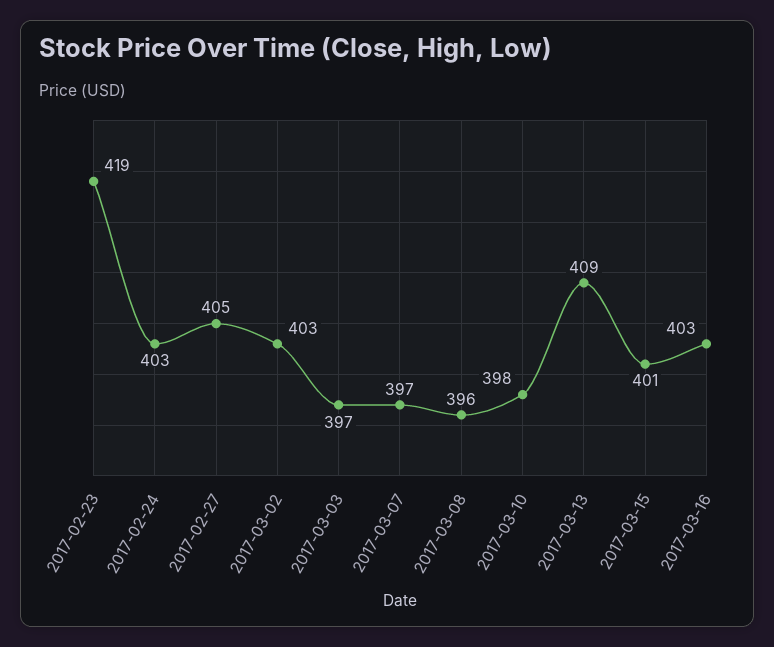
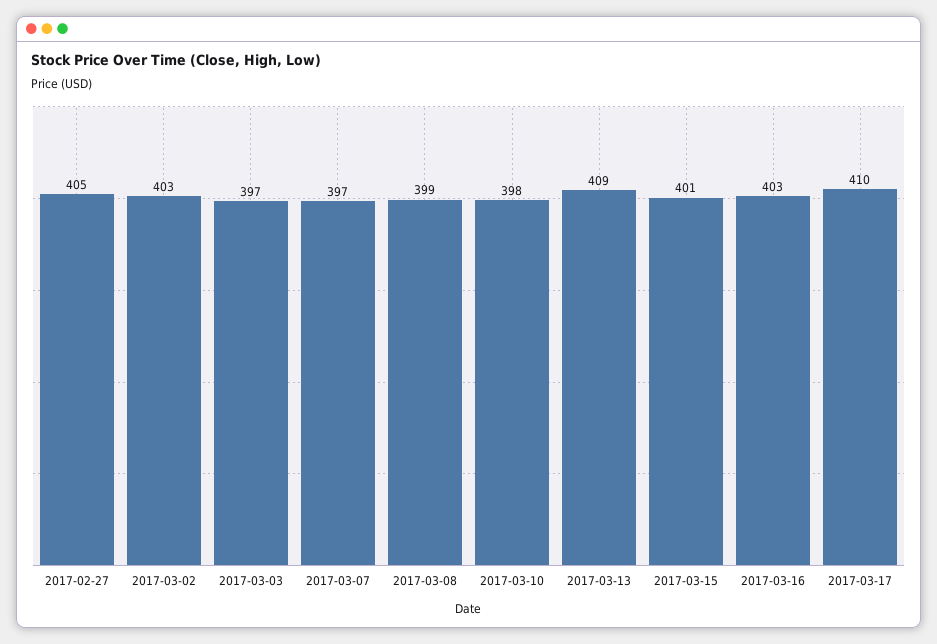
2017-02-23: 419 -> none
2017-02-24: 403 -> none
2017-03-08: 396 -> 399
2017-03-17: none -> 410

